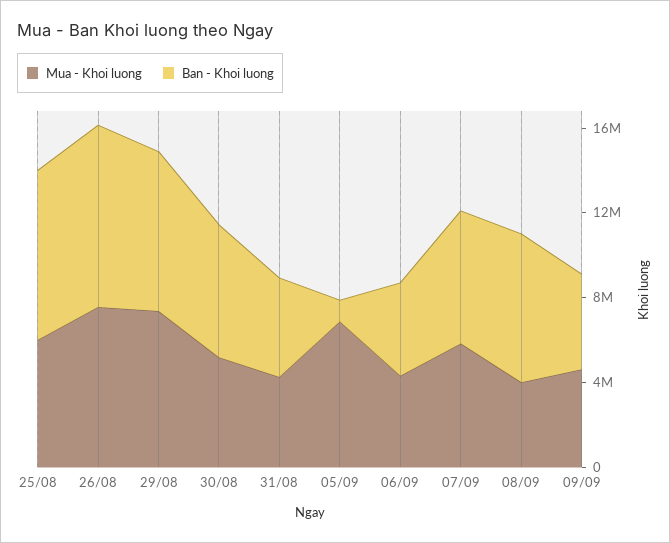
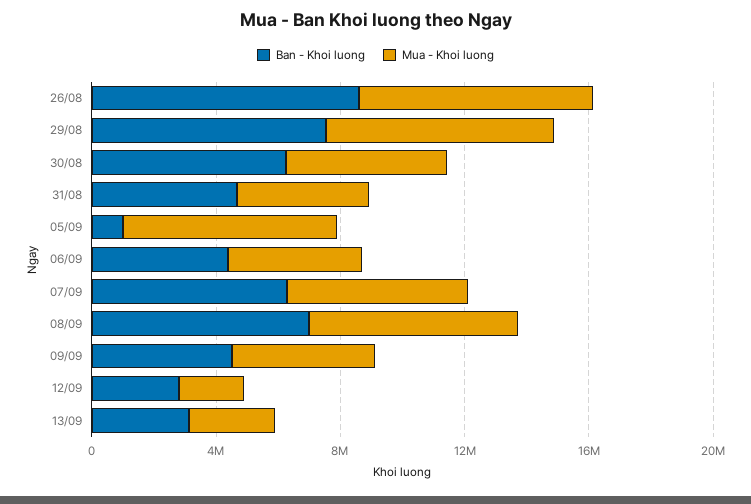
Mua - Khoi luong, 25/08: 6000000 -> none
Ban - Khoi luong, 25/08: 8000000 -> none
Mua - Khoi luong, 08/09: 4000000 -> 7000000
Ban - Khoi luong, 12/09: none -> 3000000
Mua - Khoi luong, 12/09: none -> 2000000
Ban - Khoi luong, 13/09: none -> 3000000
Mua - Khoi luong, 13/09: none -> 3000000

